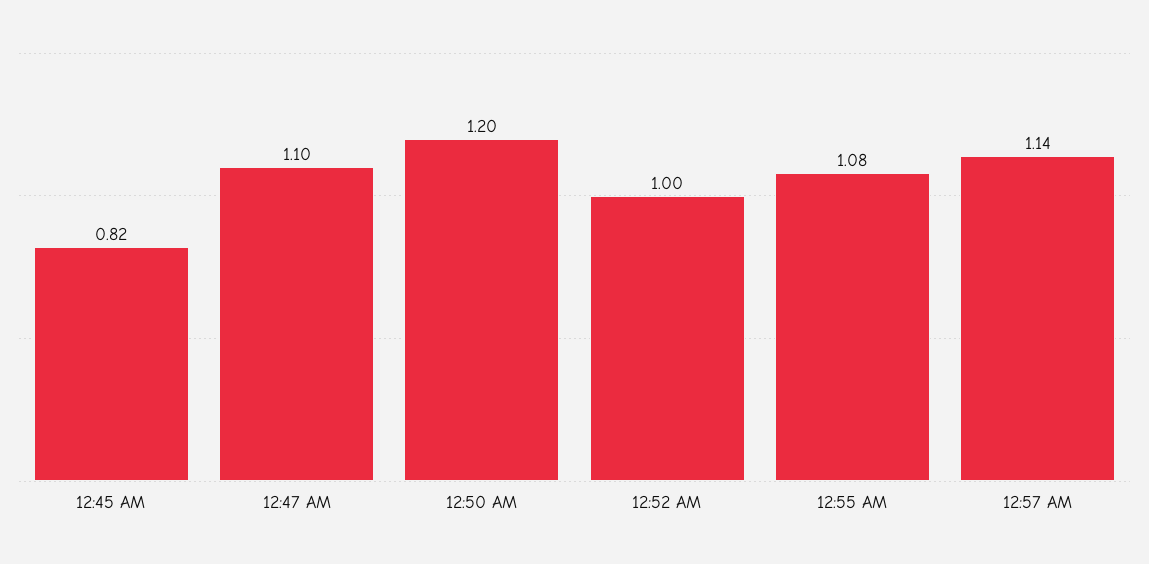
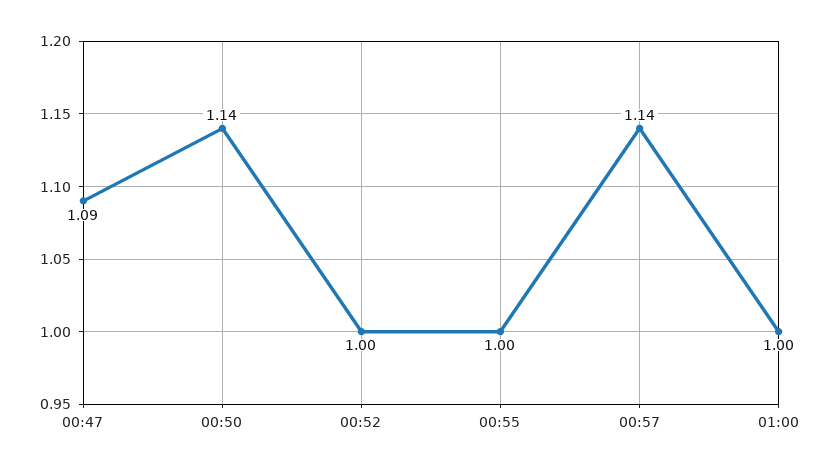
12:45 AM: 0.82 -> none
12:47 AM: 1.1 -> 1.09
12:50 AM: 1.2 -> 1.14
12:55 AM: 1.08 -> 1
01:00: none -> 1

